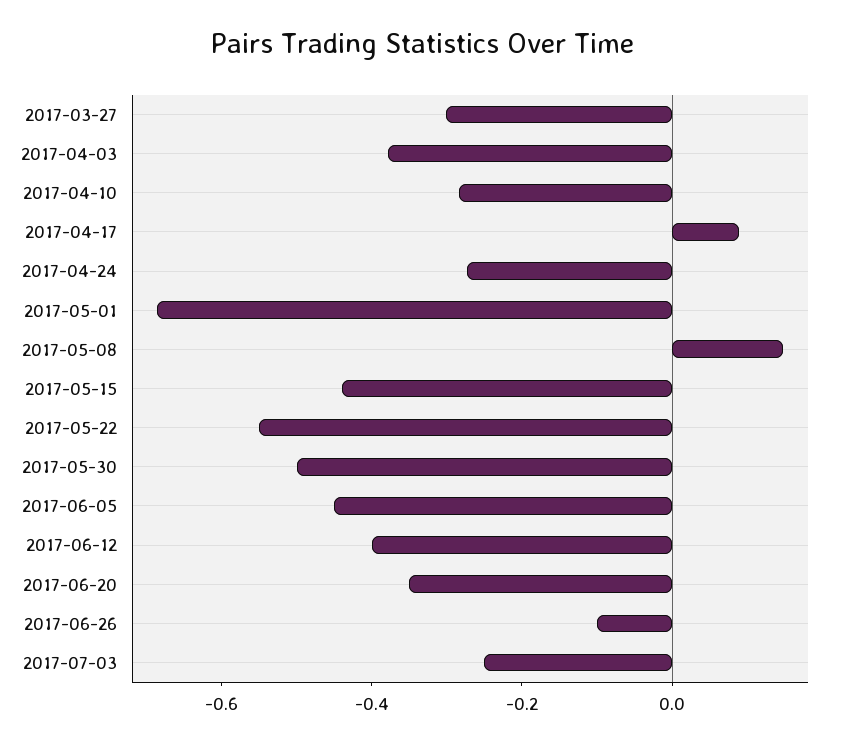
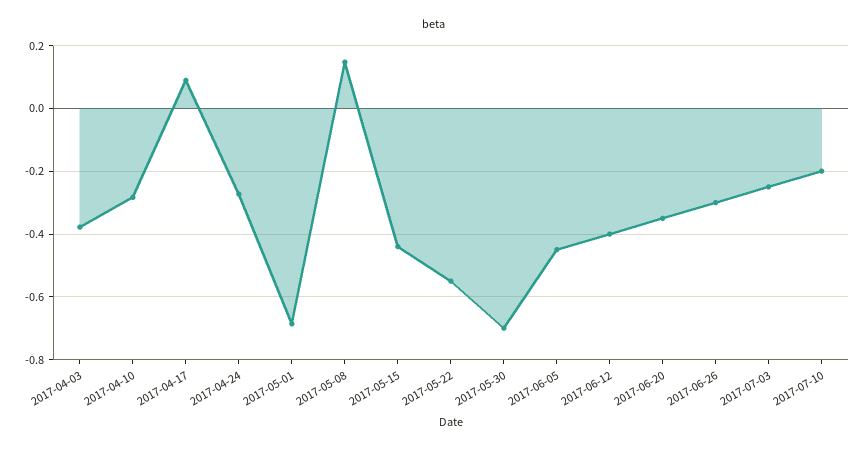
2017-03-27: -0.3 -> none
2017-05-30: -0.5 -> -0.7
2017-06-26: -0.1 -> -0.3
2017-07-10: none -> -0.2

